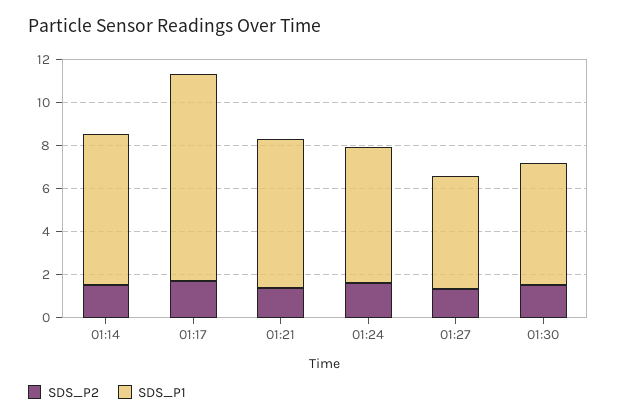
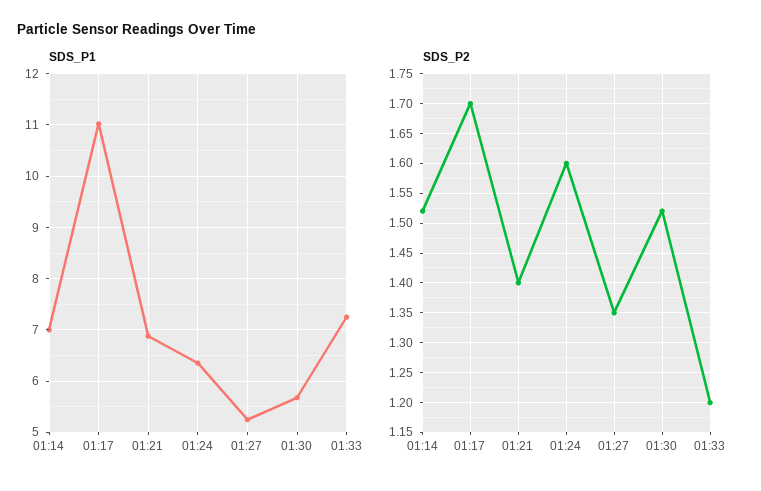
SDS_P1, 01:17: 9.5 -> 11
SDS_P1, 01:33: none -> 7.2
SDS_P2, 01:33: none -> 1.2

